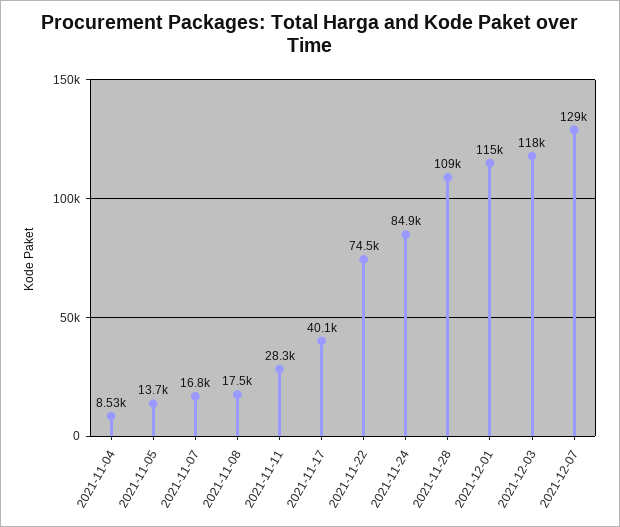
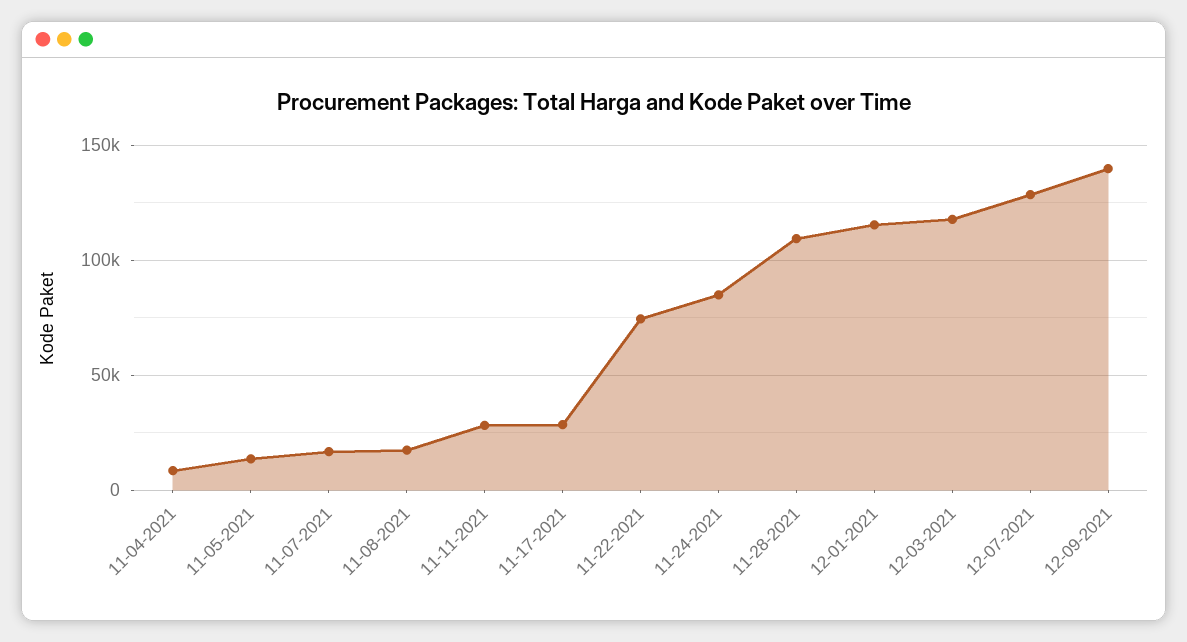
2021-11-17: 40100 -> 30000
12-09-2021: none -> 140000

